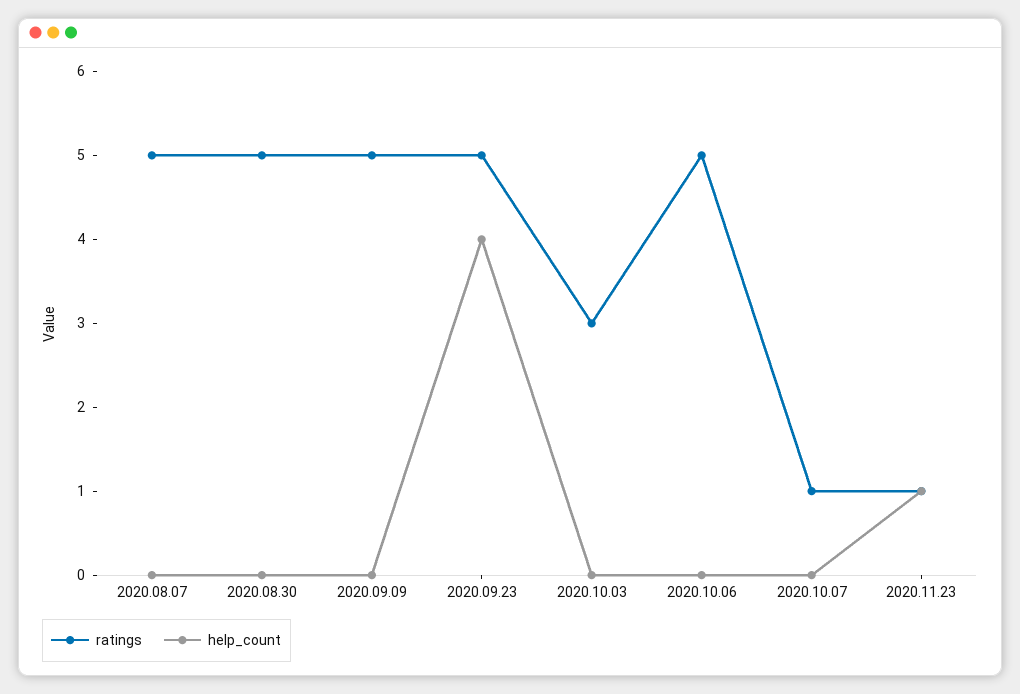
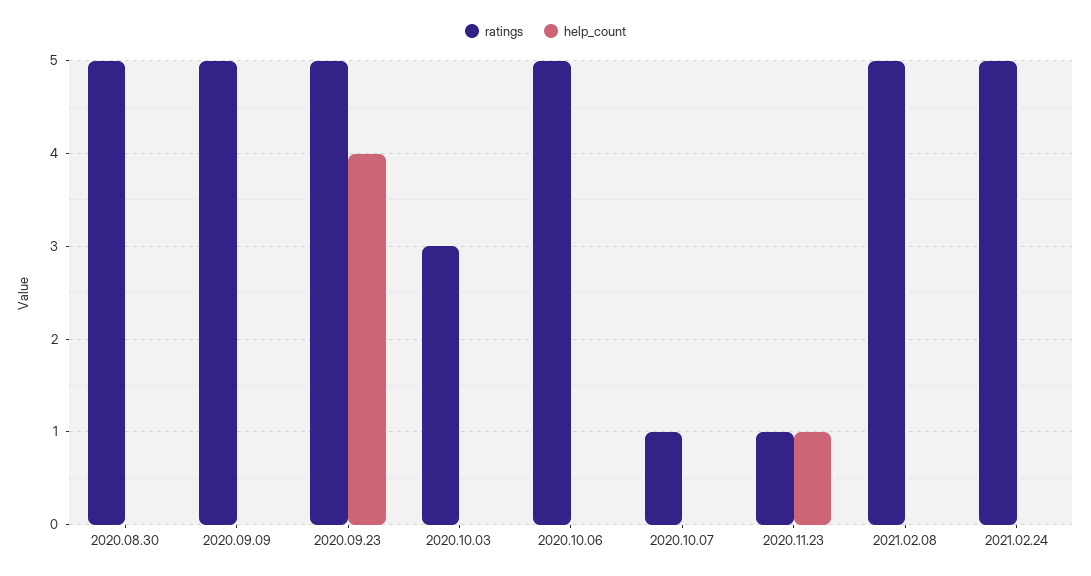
ratings, 2020.08.07: 5 -> none
help_count, 2020.08.07: 0 -> none
ratings, 2021.02.08: none -> 5
help_count, 2021.02.08: none -> 0
ratings, 2021.02.24: none -> 5
help_count, 2021.02.24: none -> 0

